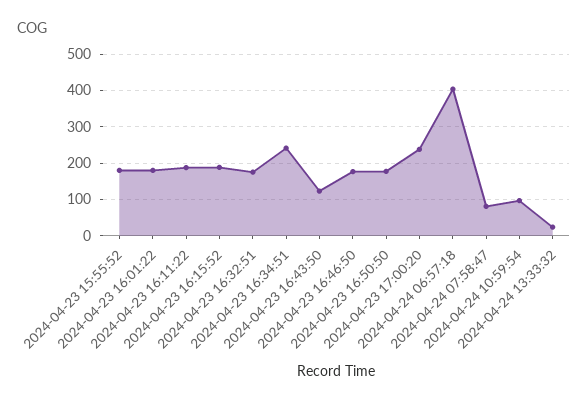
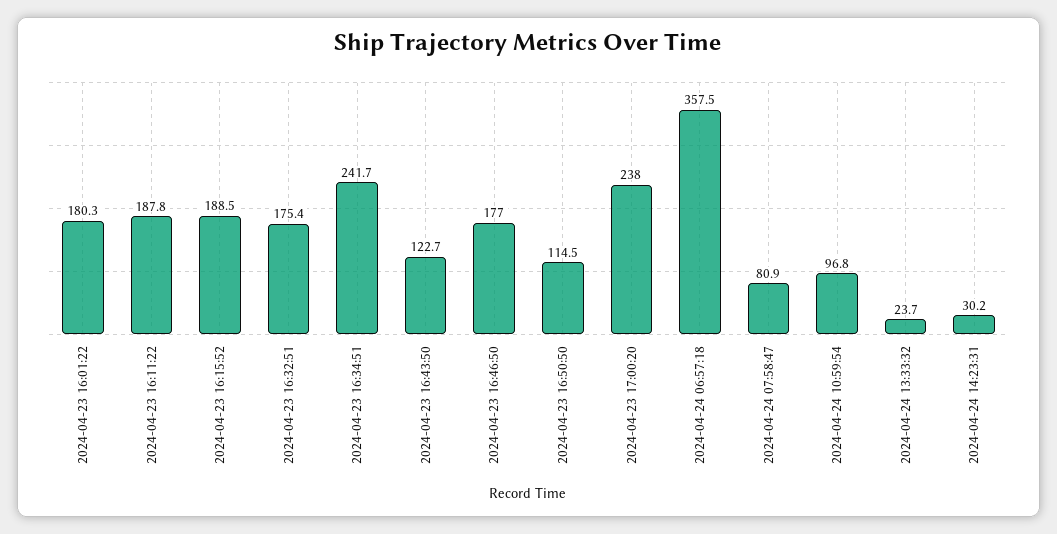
2024-04-23 15:55:52: 180 -> none
2024-04-23 16:50:50: 180 -> 114.5
2024-04-24 06:57:18: 400 -> 357.5
2024-04-24 14:23:31: none -> 30.2

